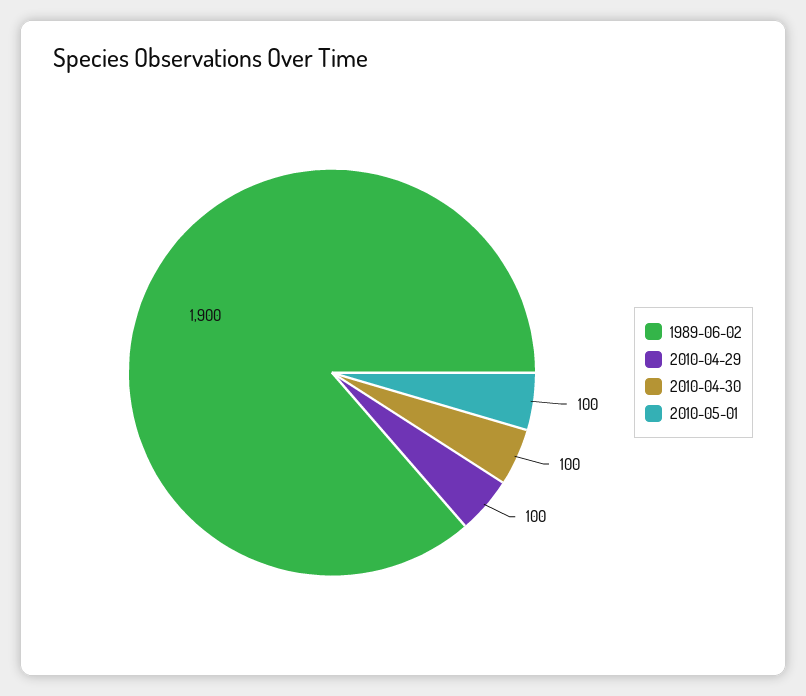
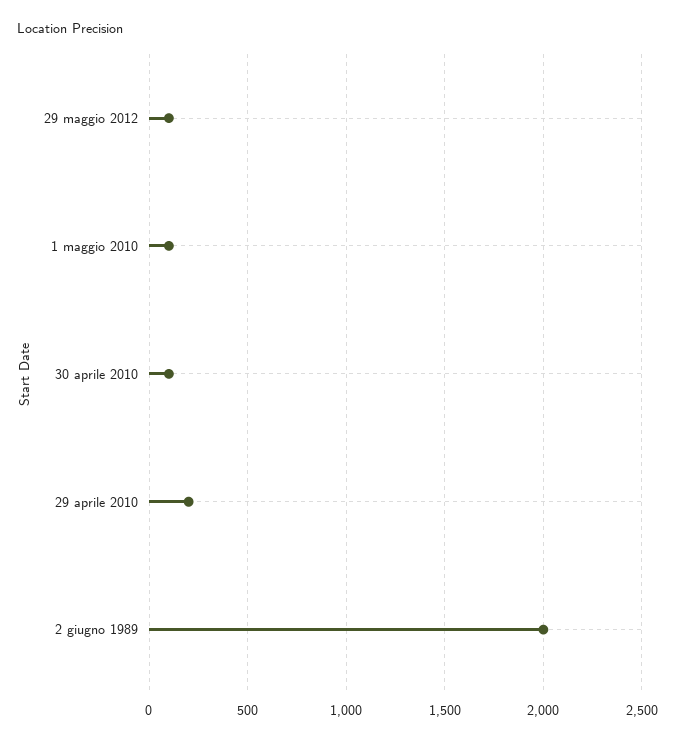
1989-06-02: 1900 -> 2000
2010-04-29: 100 -> 200
29 maggio 2012: none -> 100

